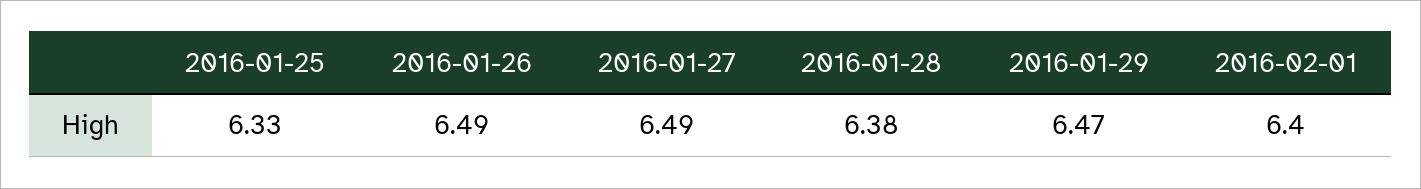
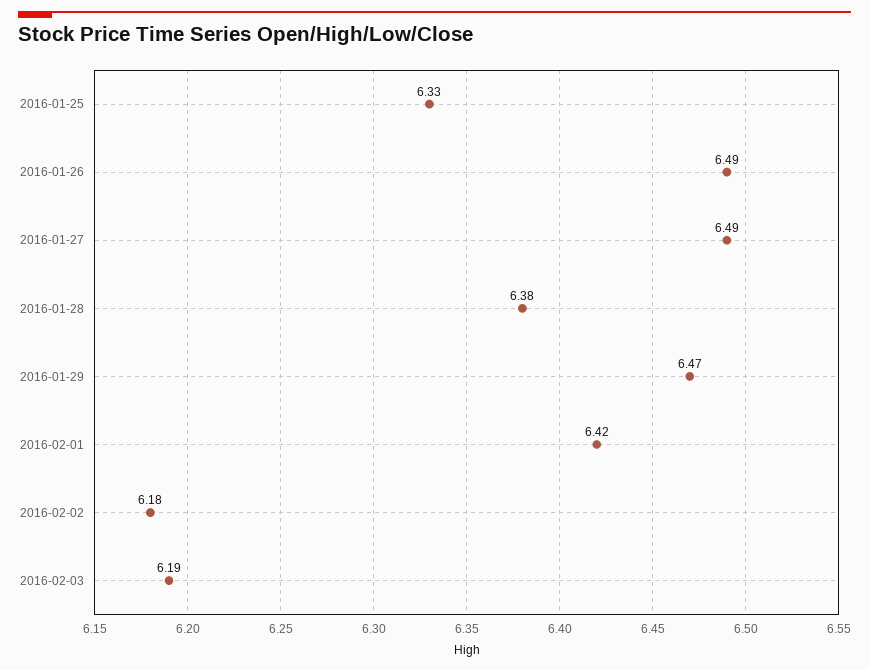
2016-02-01: 6.4 -> 6.42
2016-02-02: none -> 6.18
2016-02-03: none -> 6.19

